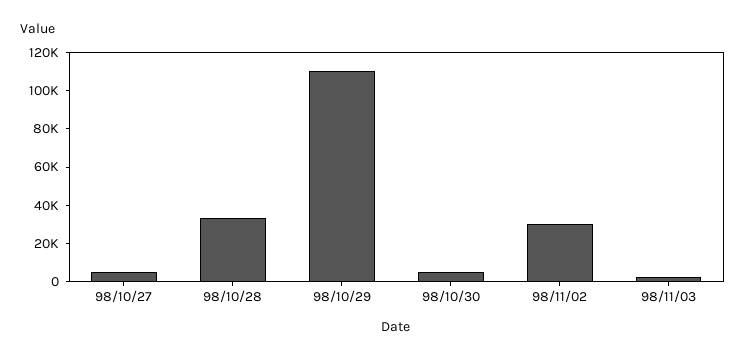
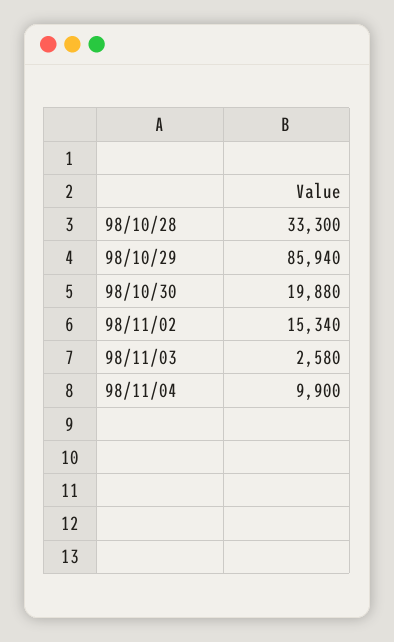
98/10/27: 5000 -> none
98/10/29: 110000 -> 85940
98/10/30: 5000 -> 19880
98/11/02: 30000 -> 15340
98/11/04: none -> 9900

